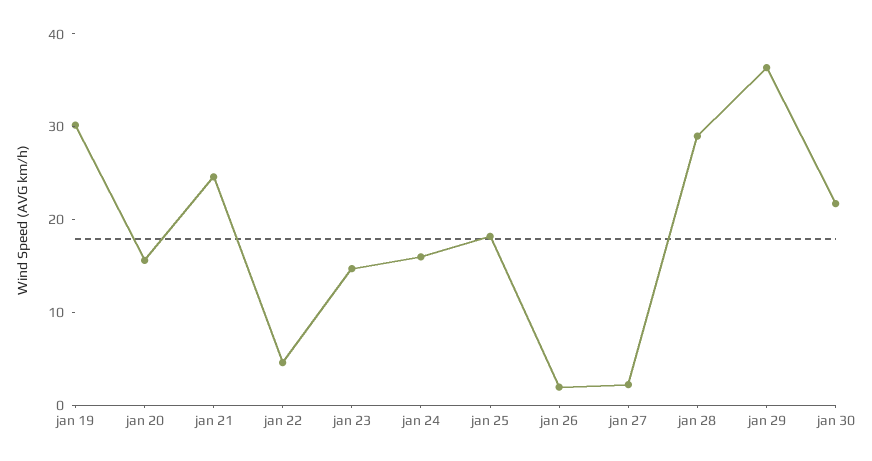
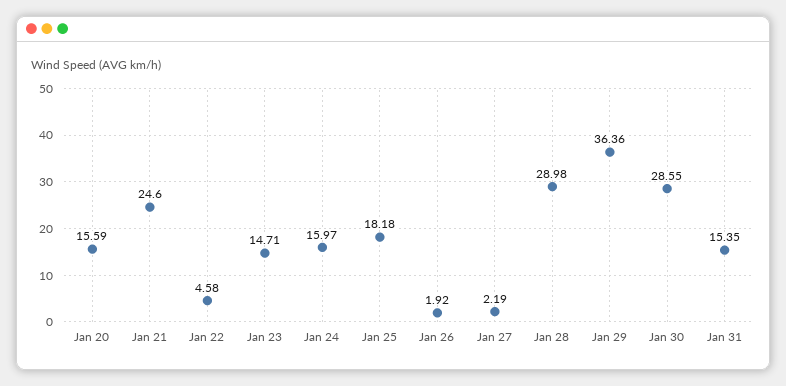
jan 19: 30 -> none
jan 30: 22 -> 28.55
Jan 31: none -> 15.35

